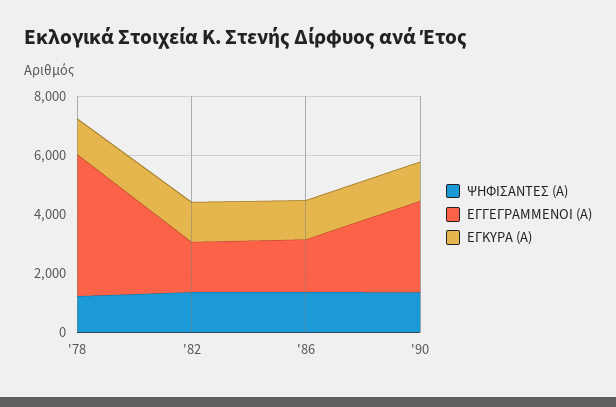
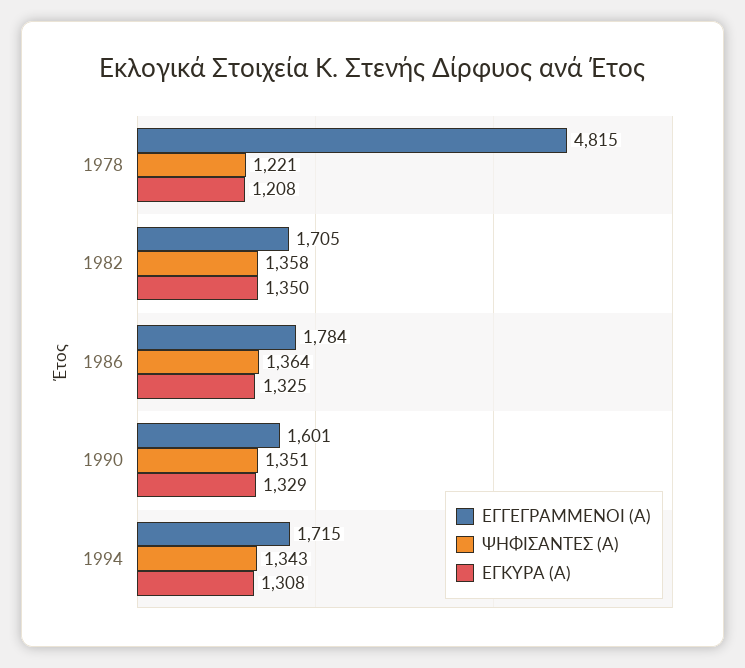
ΕΓΓΕΓΡΑΜΜΕΝΟΙ (Α), '90: 3000 -> 1601
ΕΓΓΕΓΡΑΜΜΕΝΟΙ (Α), 1994: none -> 1715
ΨΗΦΙΣΑΝΤΕΣ (Α), 1994: none -> 1343
ΕΓΚΥΡΑ (Α), 1994: none -> 1308

